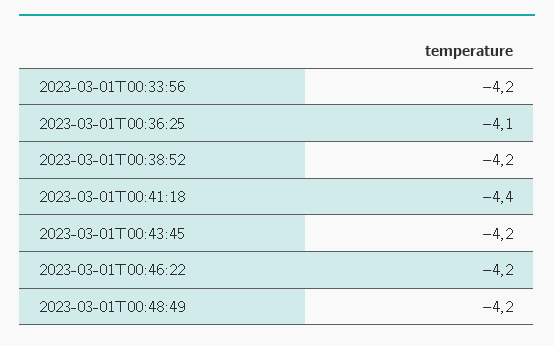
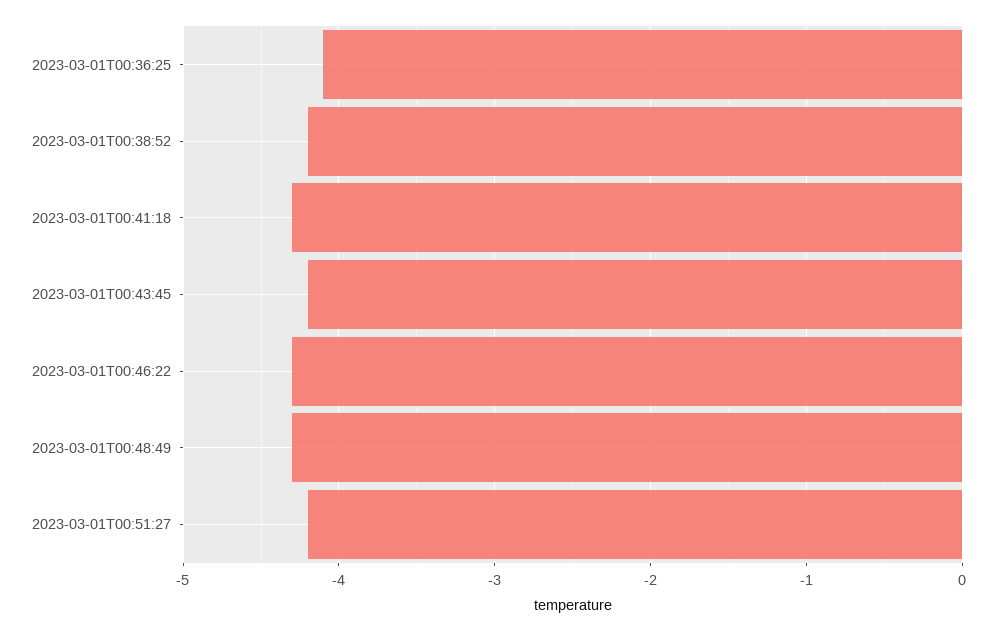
2023-03-01T00:33:56: -4.2 -> none
2023-03-01T00:41:18: -4.4 -> -4.3
2023-03-01T00:46:22: -4.2 -> -4.3
2023-03-01T00:48:49: -4.2 -> -4.3
2023-03-01T00:51:27: none -> -4.2

